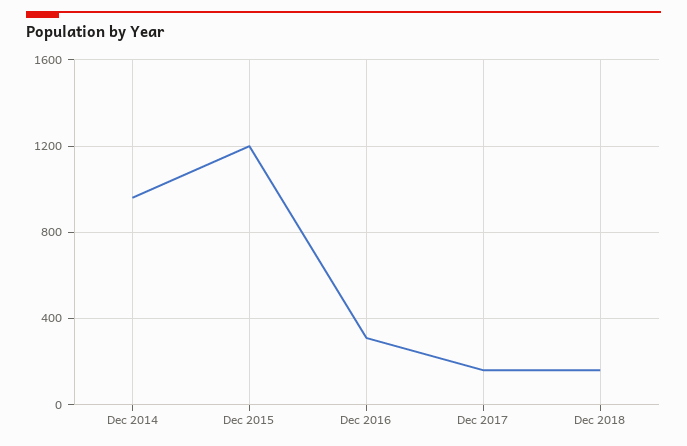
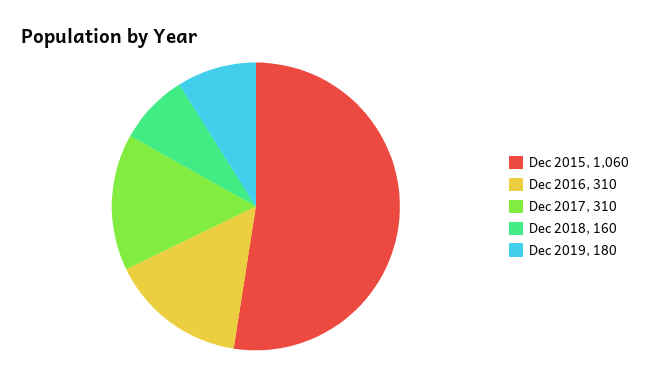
Dec 2014: 950 -> none
Dec 2015: 1200 -> 1060
Dec 2017: 150 -> 310
Dec 2019: none -> 180

